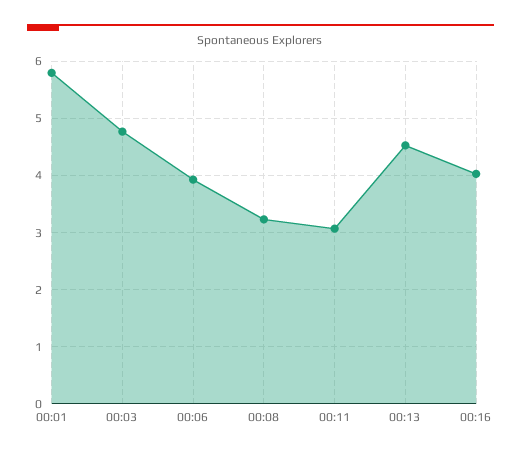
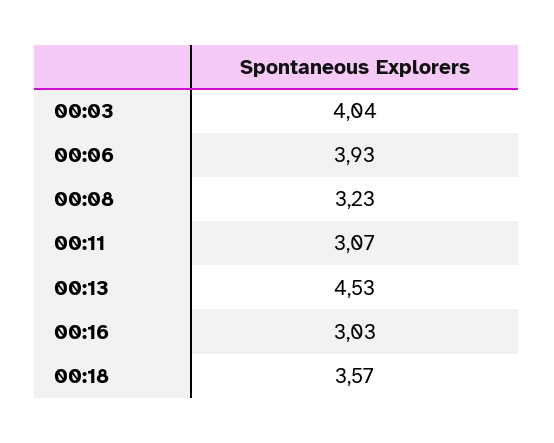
00:01: 5.8 -> none
00:03: 4.8 -> 4.04
00:16: 4 -> 3.03
00:18: none -> 3.57

